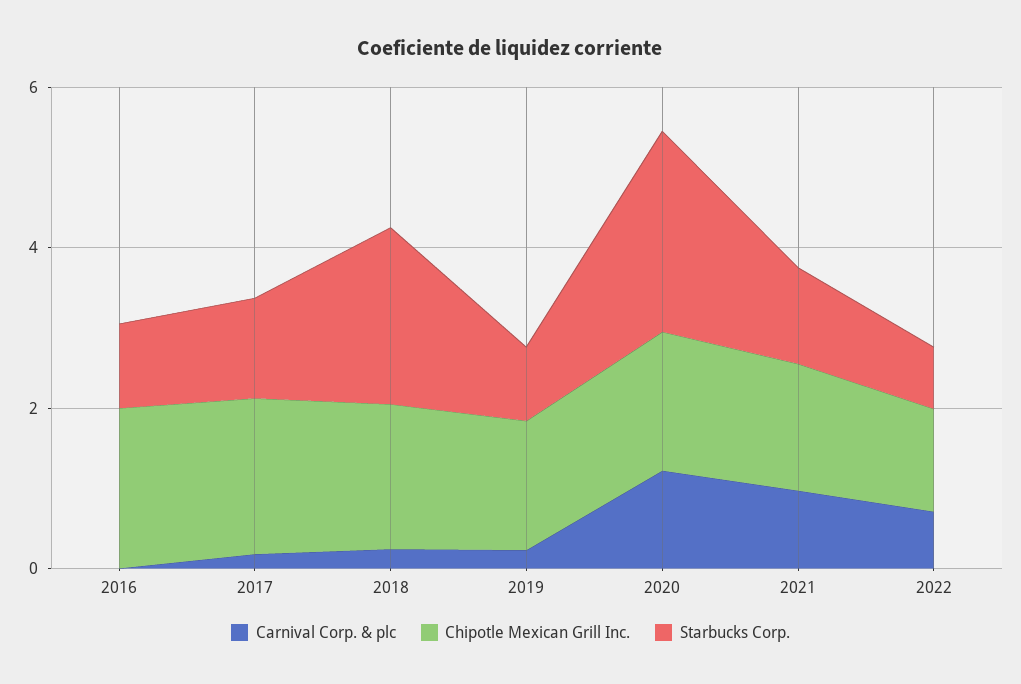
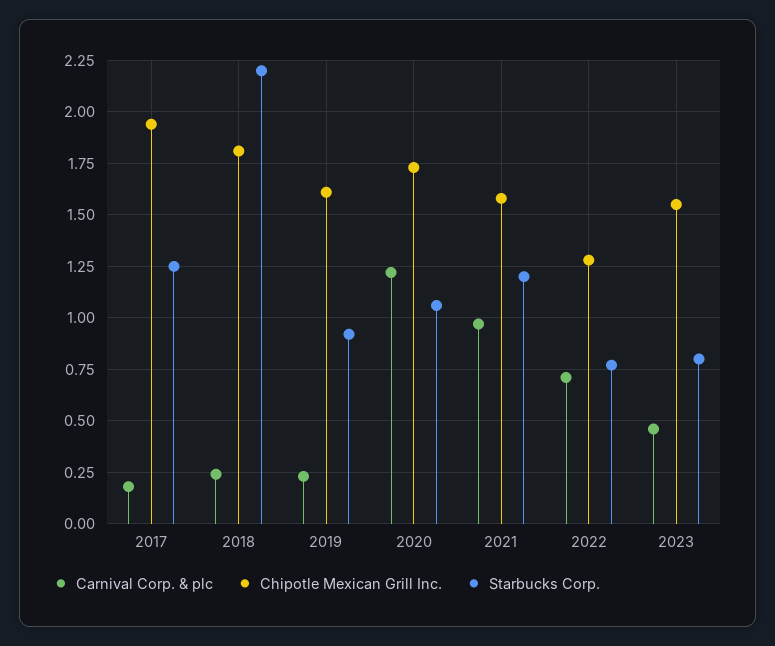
Carnival Corp. & plc, 2016: 0 -> none
Chipotle Mexican Grill Inc., 2016: 2 -> none
Starbucks Corp., 2016: 1 -> none
Starbucks Corp., 2020: 2.5 -> 1.05
Carnival Corp. & plc, 2023: none -> 0.45
Chipotle Mexican Grill Inc., 2023: none -> 1.55
Starbucks Corp., 2023: none -> 0.8

